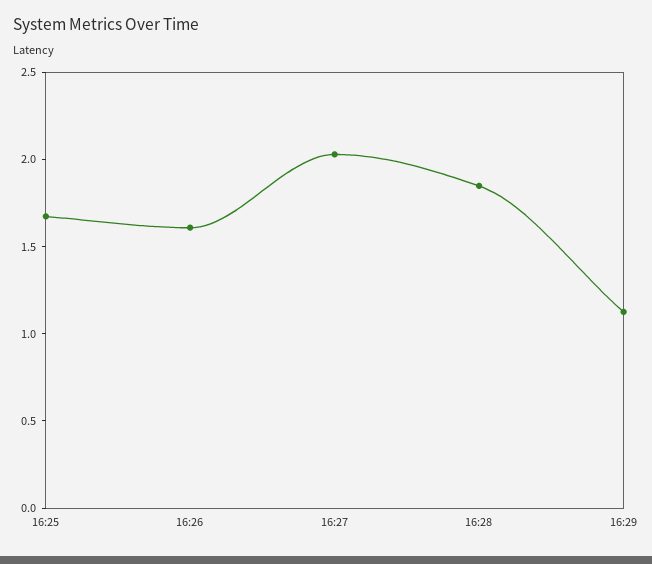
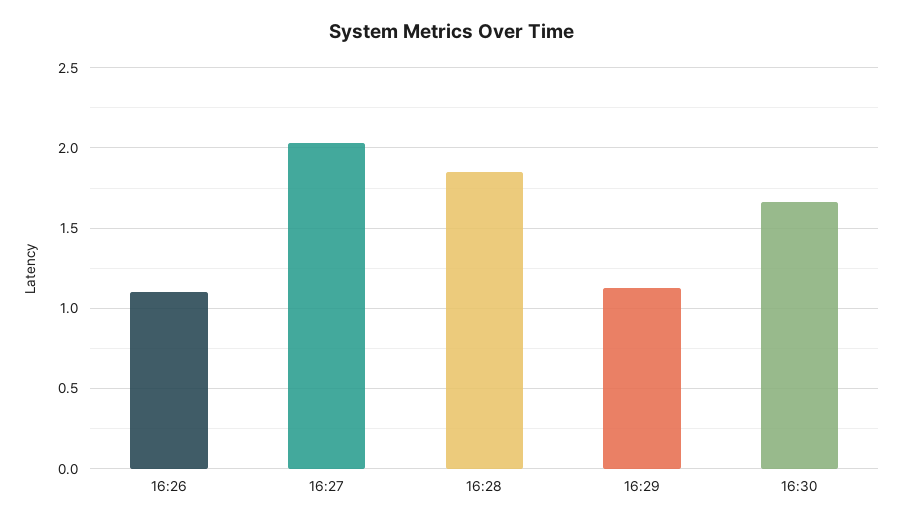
16:25: 1.7 -> none
16:26: 1.6 -> 1.1
16:30: none -> 1.65

